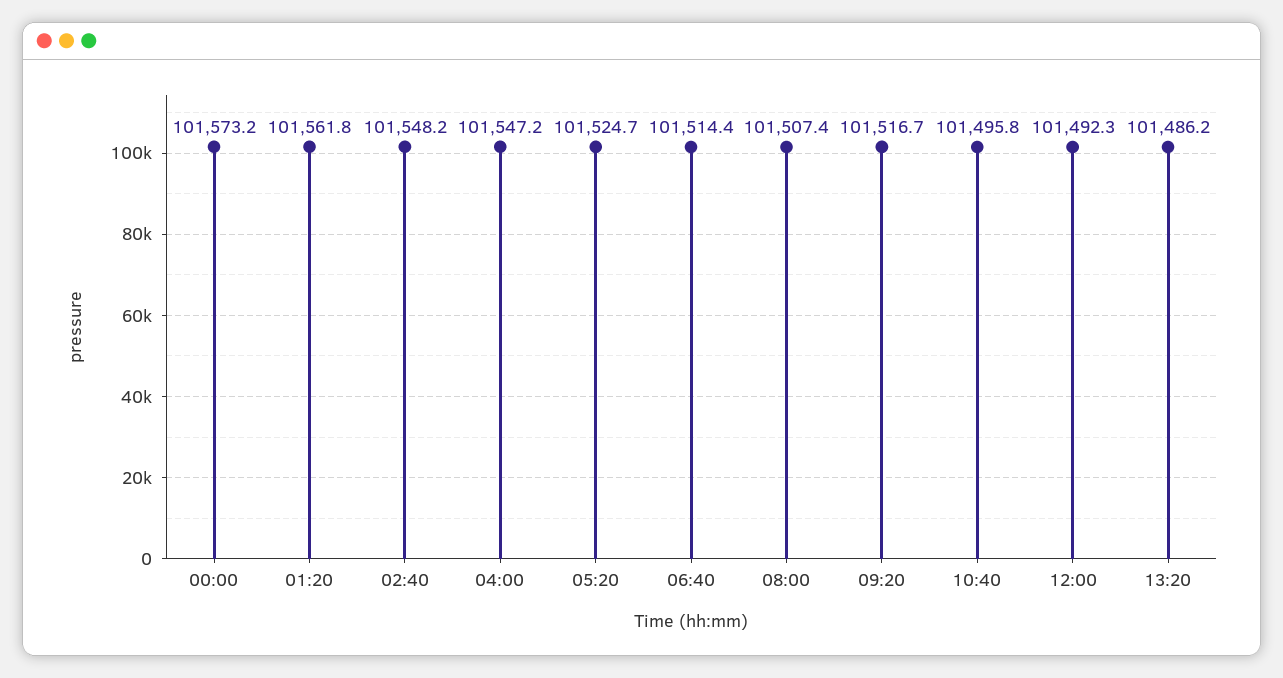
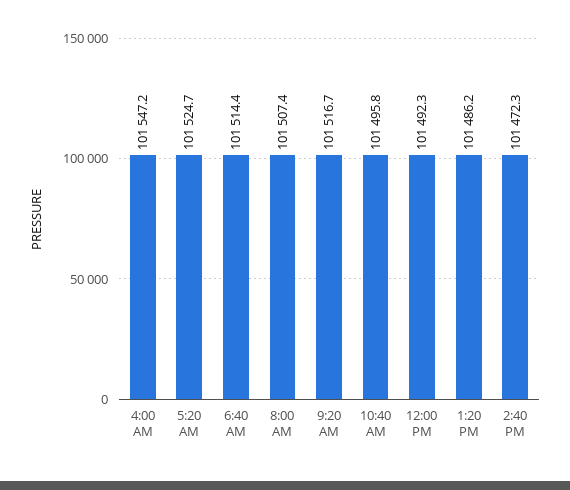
00:00: 101573.2 -> none
01:20: 101561.8 -> none
02:40: 101548.2 -> none
2:40 PM: none -> 101472.3

